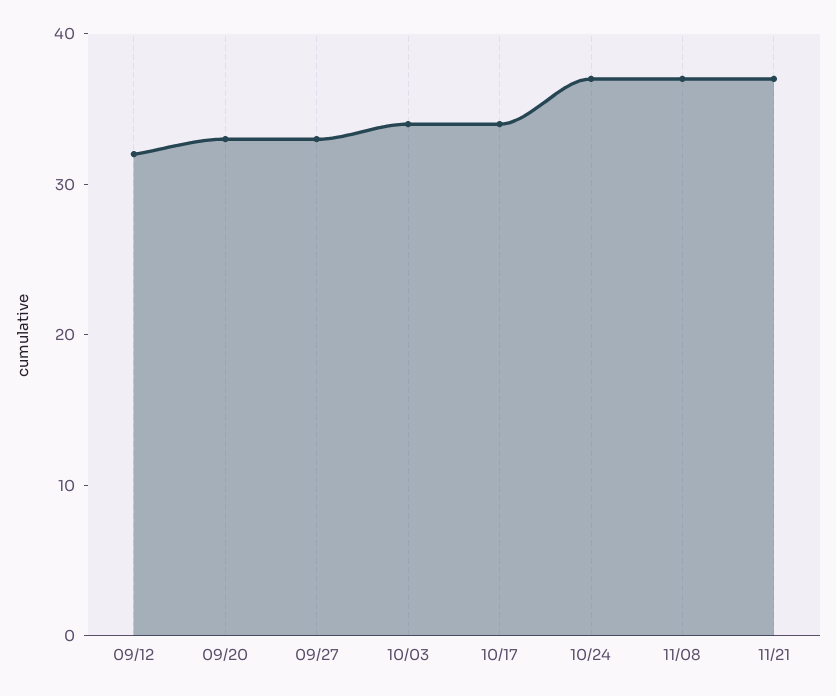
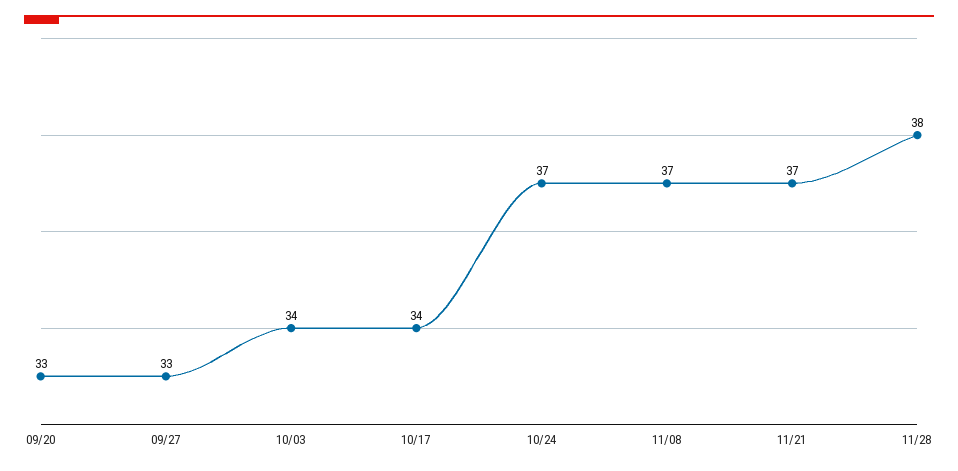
09/12: 32 -> none
11/28: none -> 38

